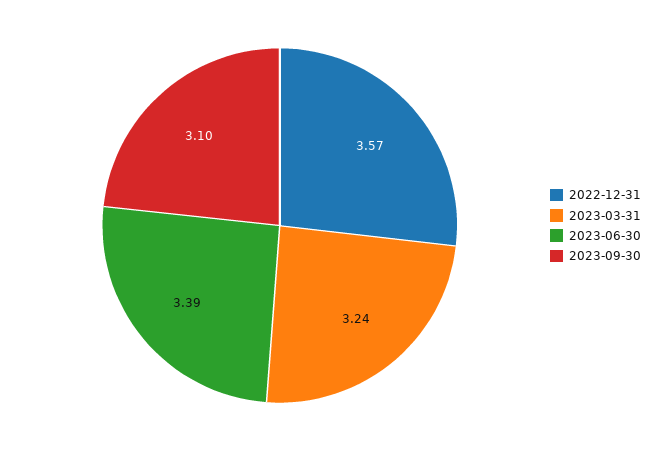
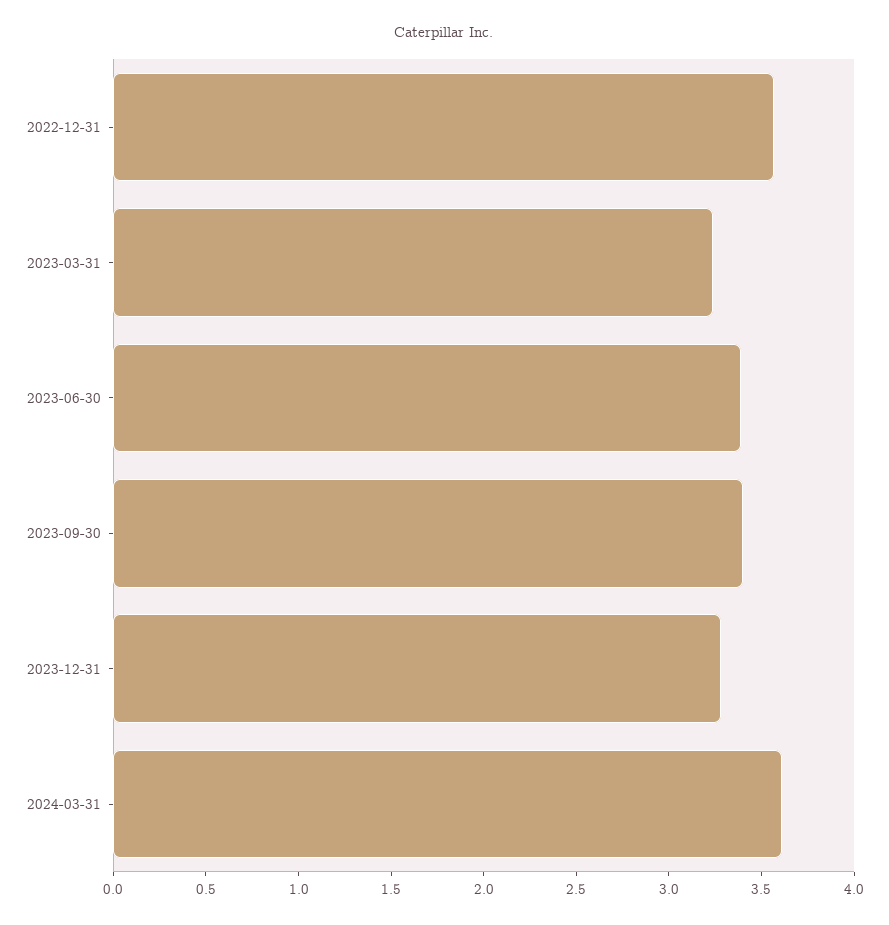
2023-09-30: 3.1 -> 3.4
2023-12-31: none -> 3.3
2024-03-31: none -> 3.6

